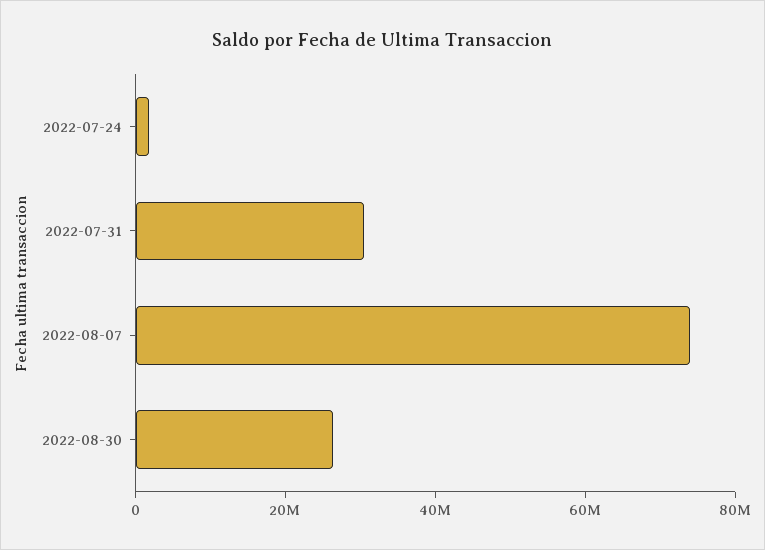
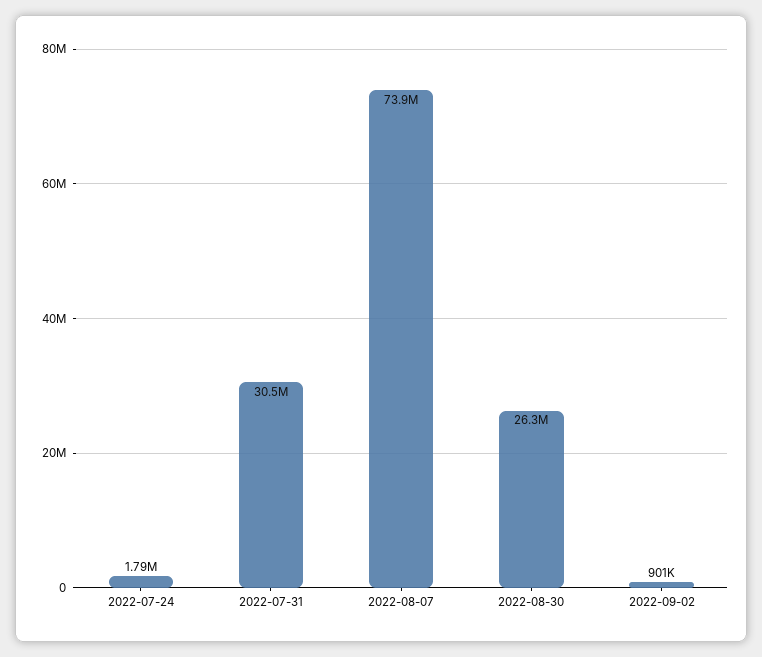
2022-09-02: none -> 901000

